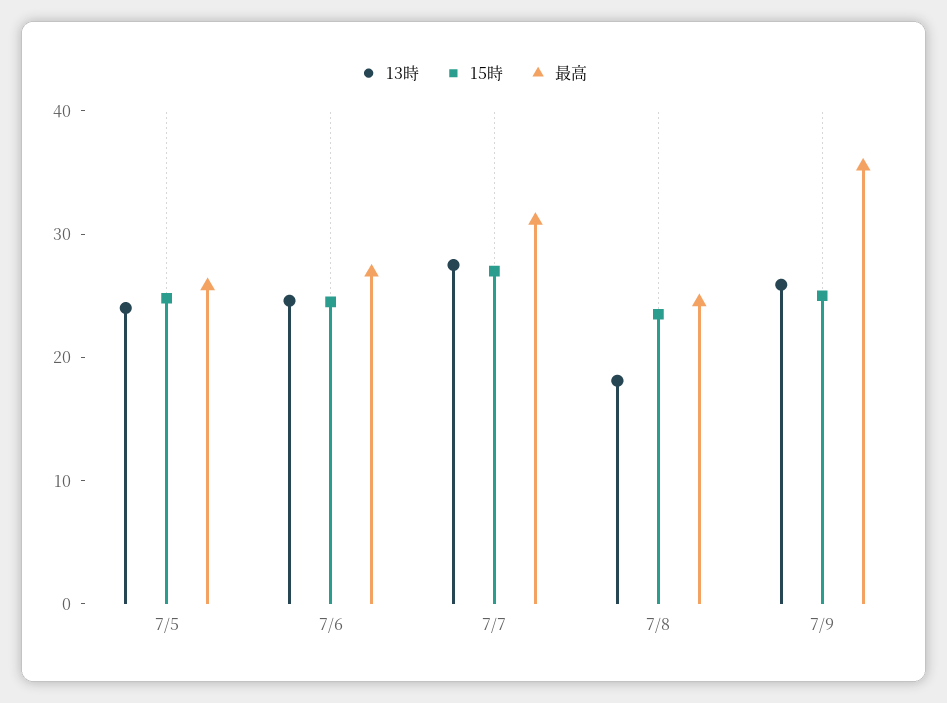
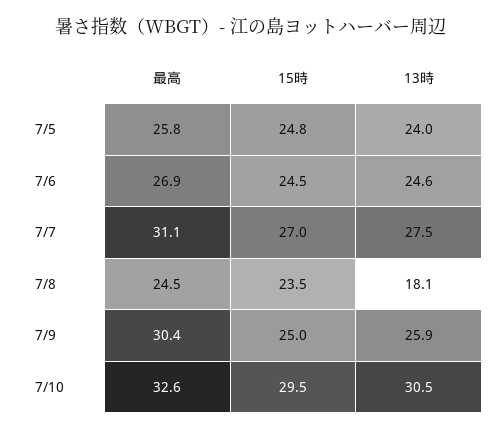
最高, 7/9: 36 -> 30.4
最高, 7/10: none -> 32.6
15時, 7/10: none -> 29.5
13時, 7/10: none -> 30.5

